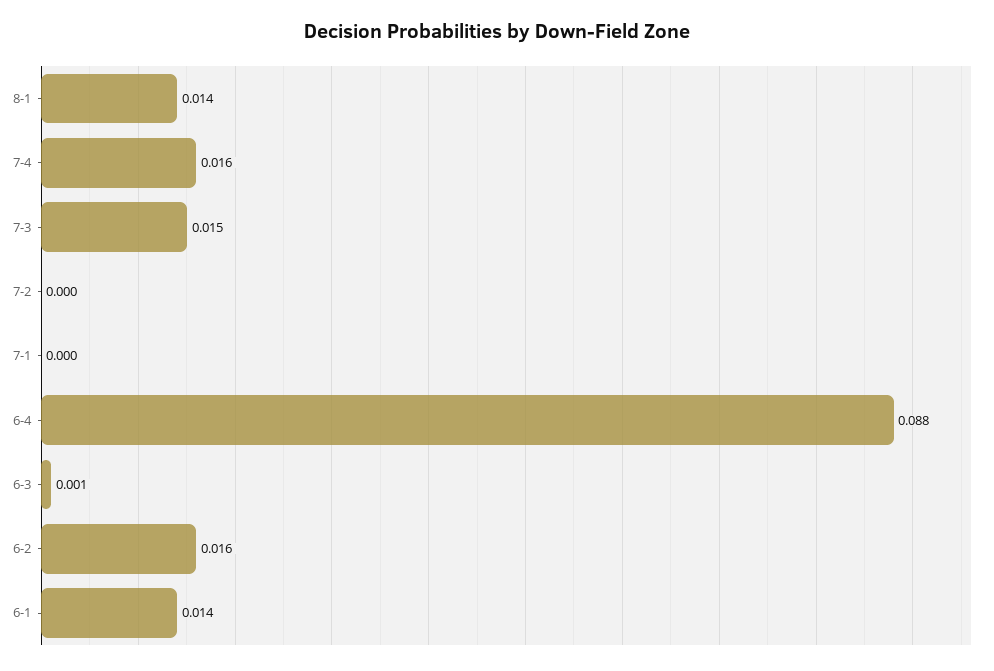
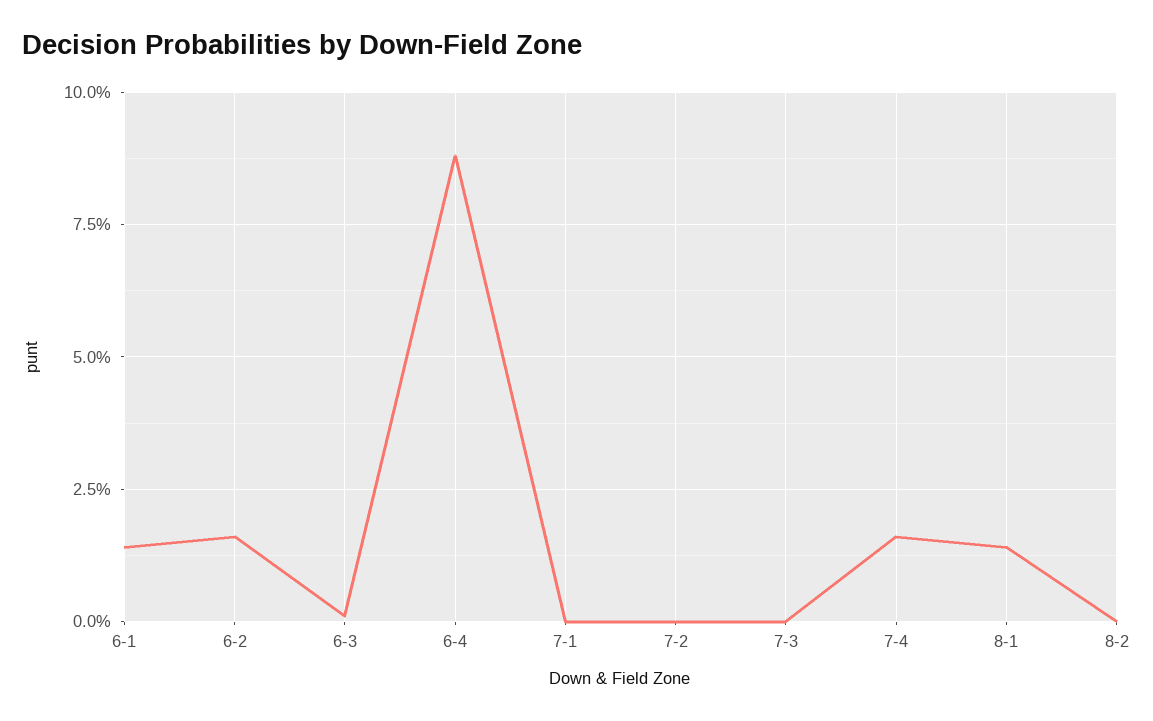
7-3: 0.015 -> 0
8-2: none -> 0

